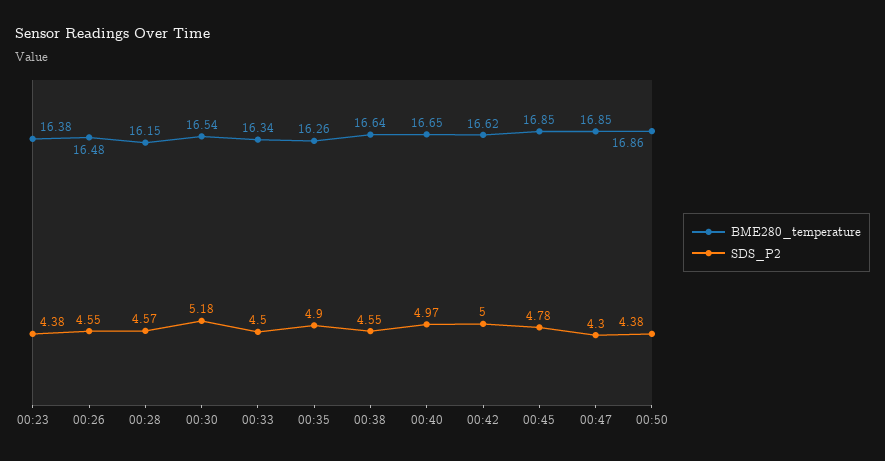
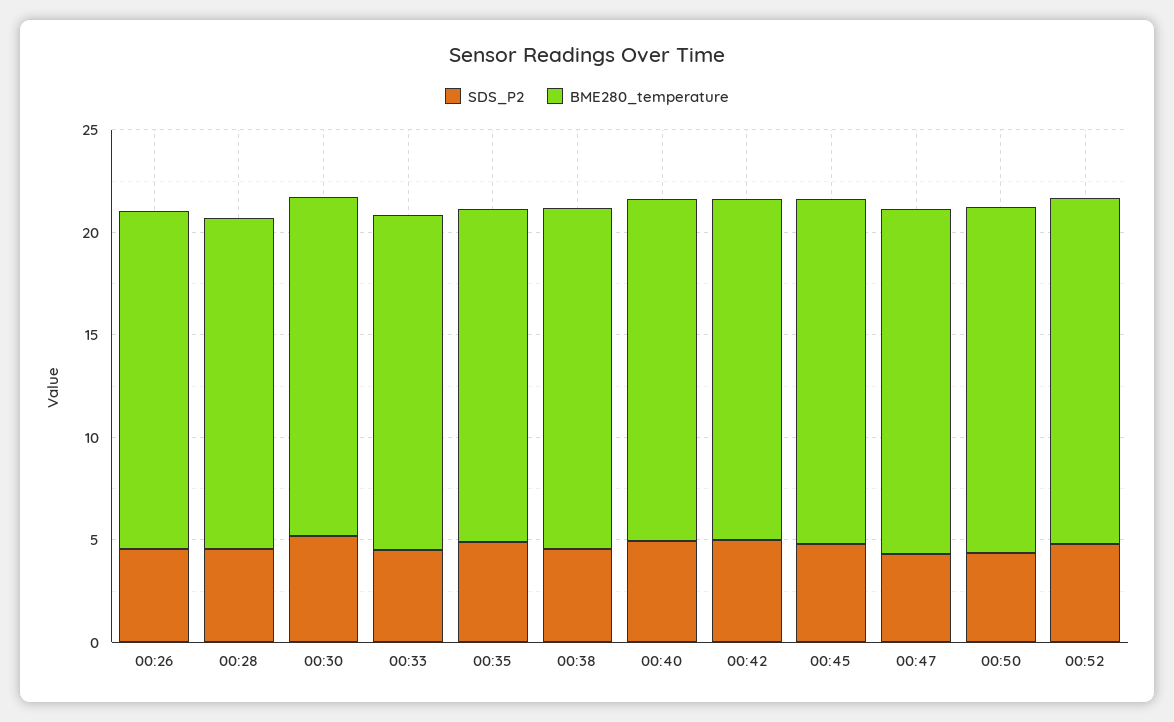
BME280_temperature, 00:23: 16.38 -> none
SDS_P2, 00:23: 4.38 -> none
SDS_P2, 00:52: none -> 5
BME280_temperature, 00:52: none -> 17

